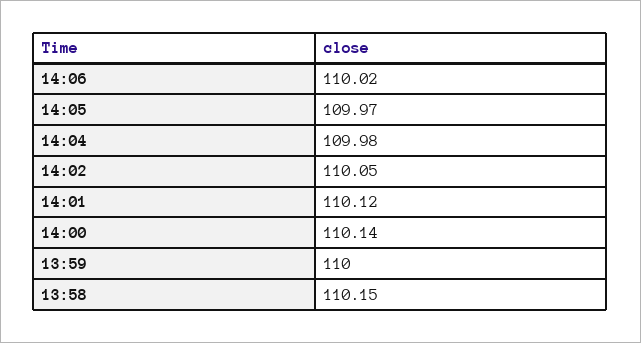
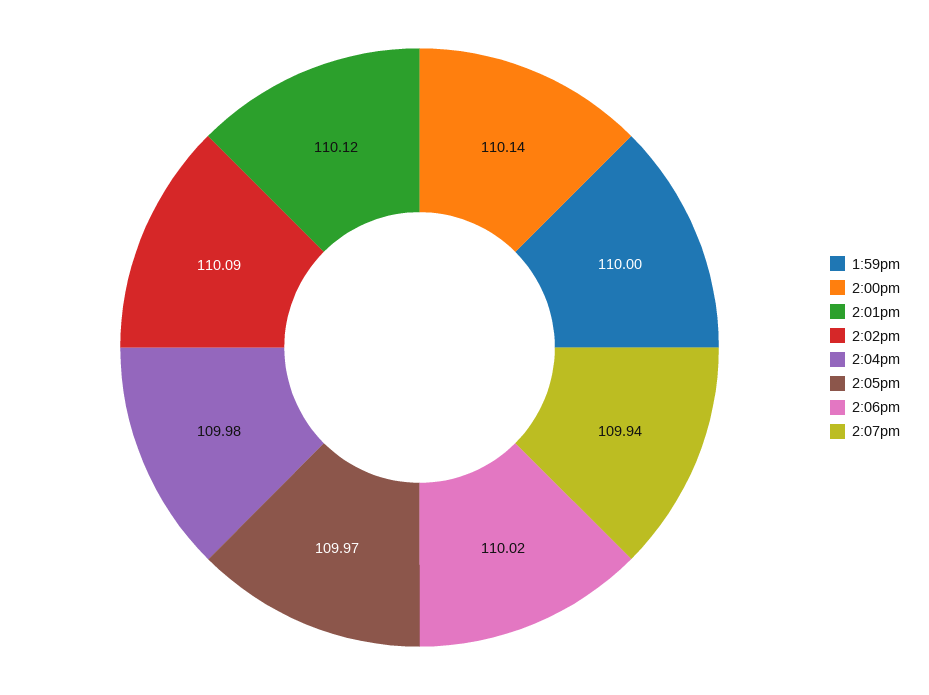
14:02: 110.05 -> 110.09
13:58: 110.15 -> none
2:07pm: none -> 109.94

